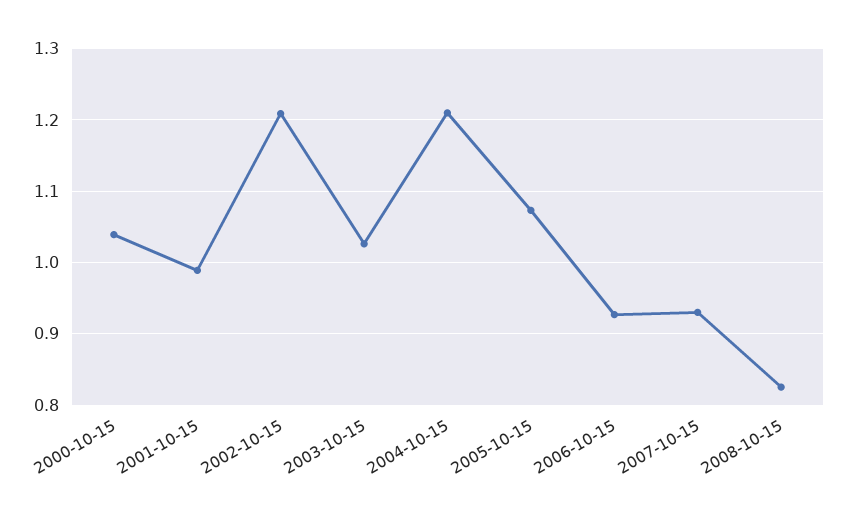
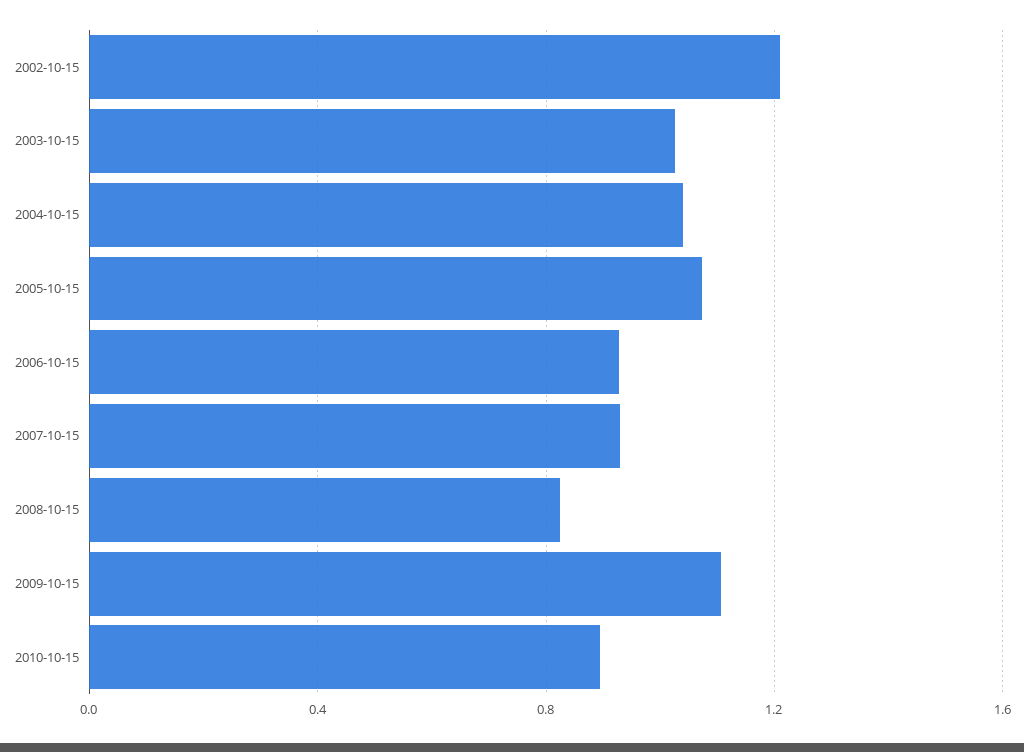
2000-10-15: 1.04 -> none
2001-10-15: 0.99 -> none
2004-10-15: 1.21 -> 1.05
2009-10-15: none -> 1.1
2010-10-15: none -> 0.9

